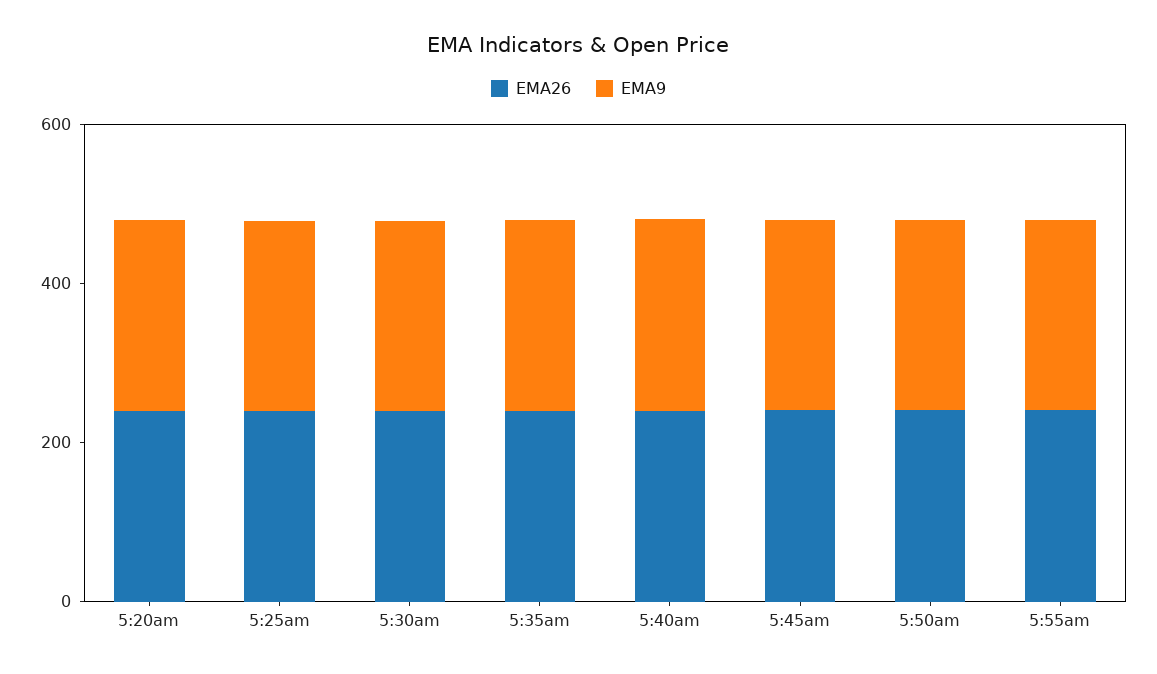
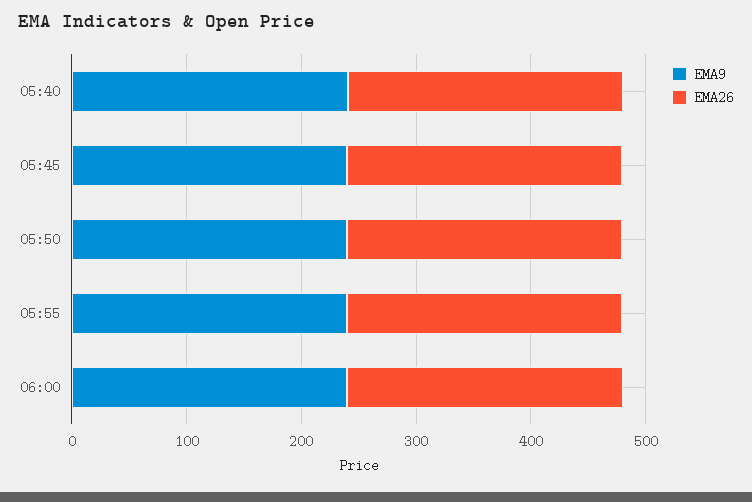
EMA26, 5:20am: 250 -> none
EMA9, 5:20am: 250 -> none
EMA26, 5:25am: 250 -> none
EMA9, 5:25am: 250 -> none
EMA26, 5:30am: 250 -> none
EMA9, 5:30am: 250 -> none
EMA26, 5:35am: 250 -> none
EMA9, 5:35am: 250 -> none
EMA9, 06:00: none -> 240
EMA26, 06:00: none -> 240

